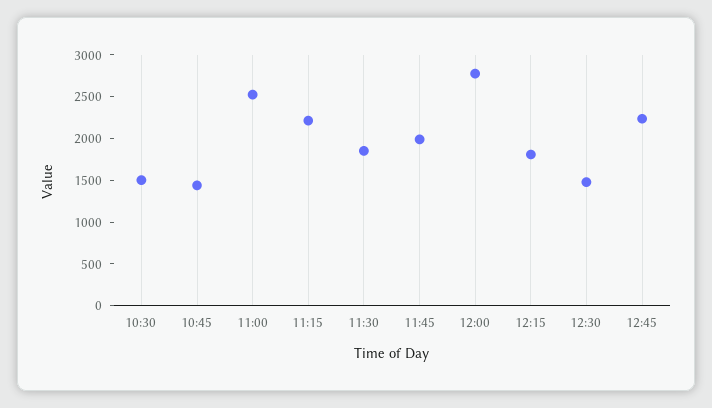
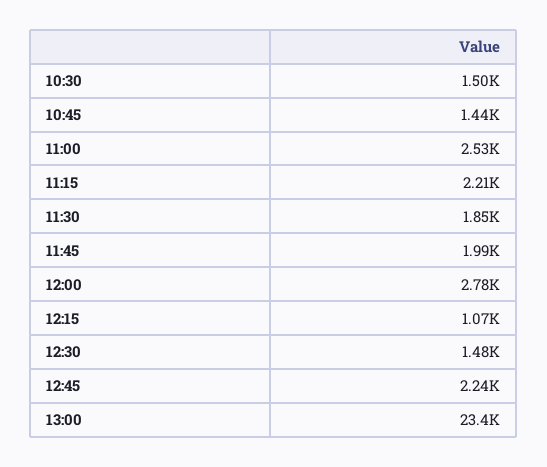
12:15: 1800 -> 1070
13:00: none -> 23400

